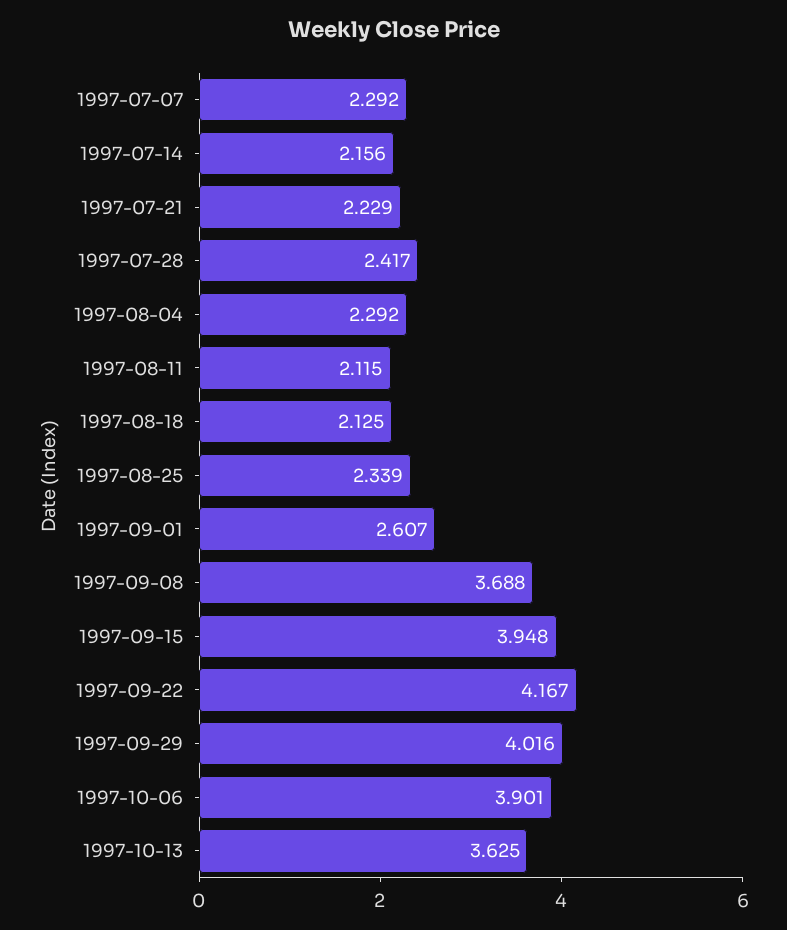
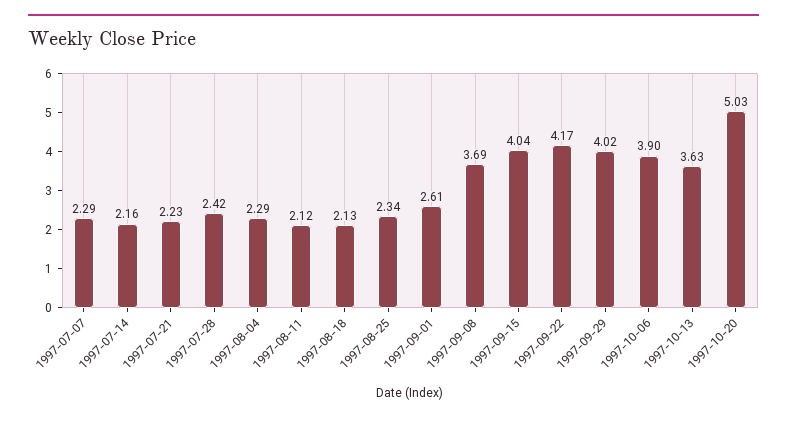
1997-09-15: 3.948 -> 4.04
1997-10-20: none -> 5.03

